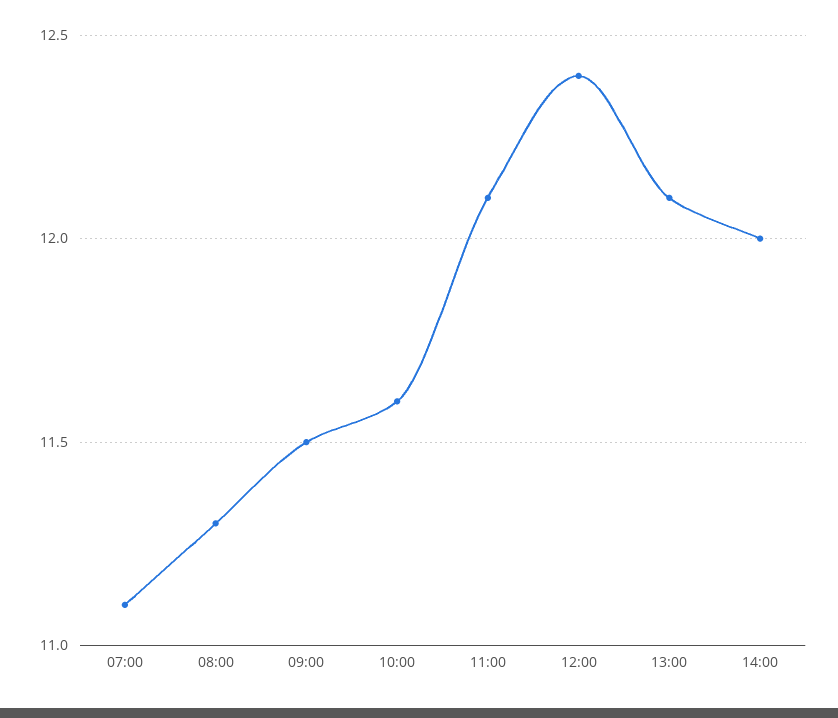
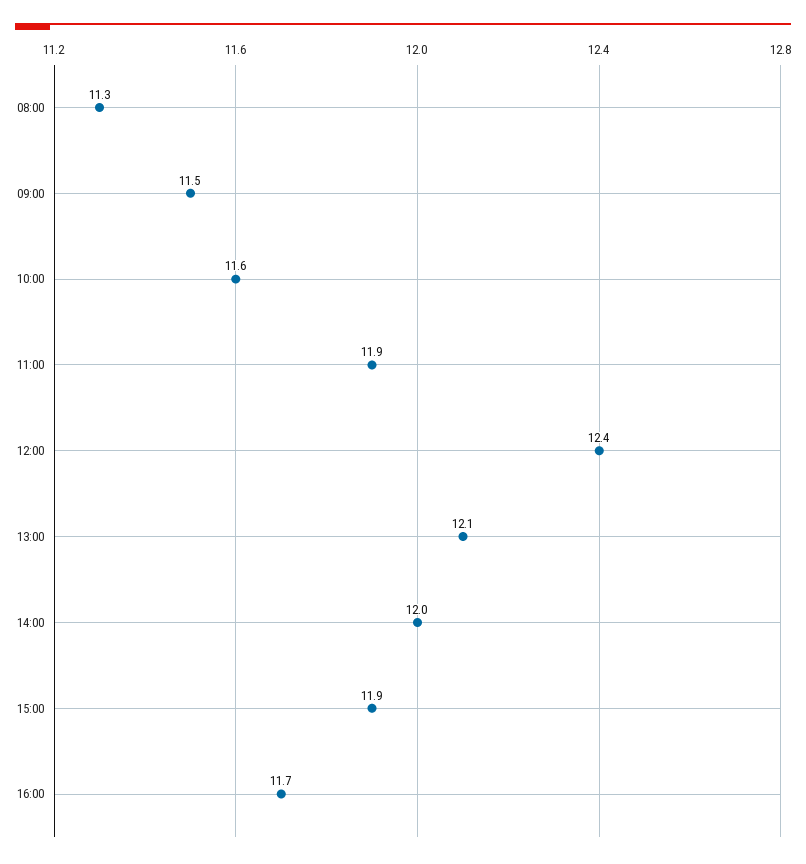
07:00: 11.1 -> none
11:00: 12.1 -> 11.9
15:00: none -> 11.9
16:00: none -> 11.7

